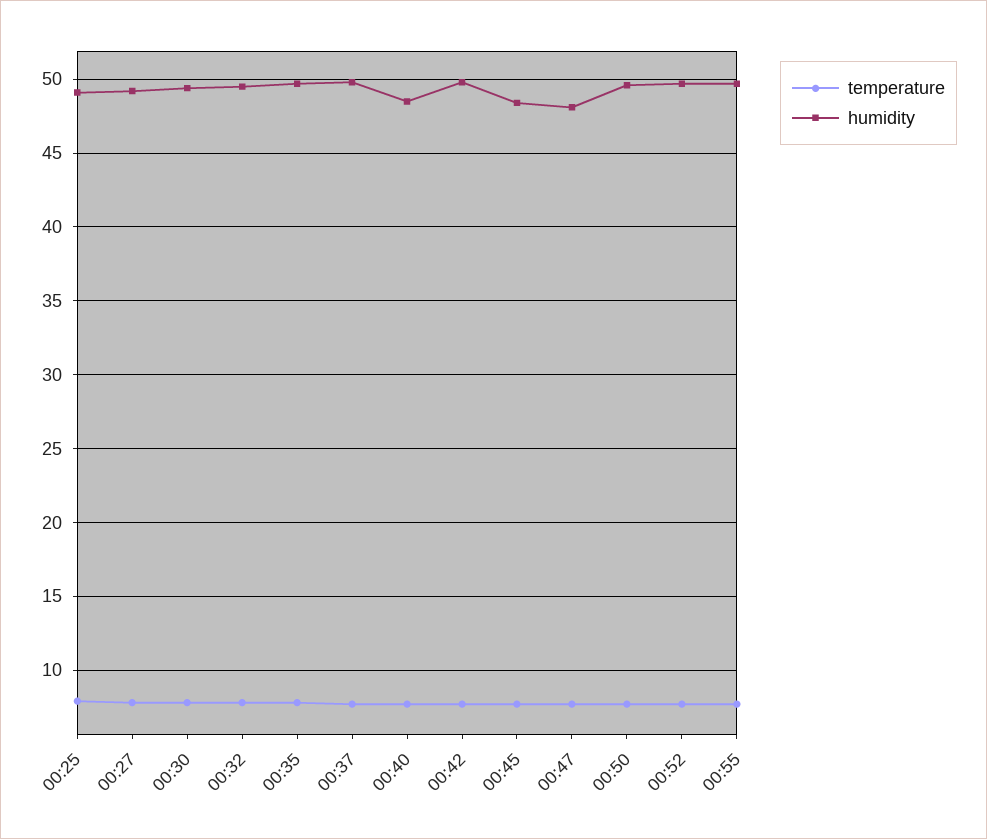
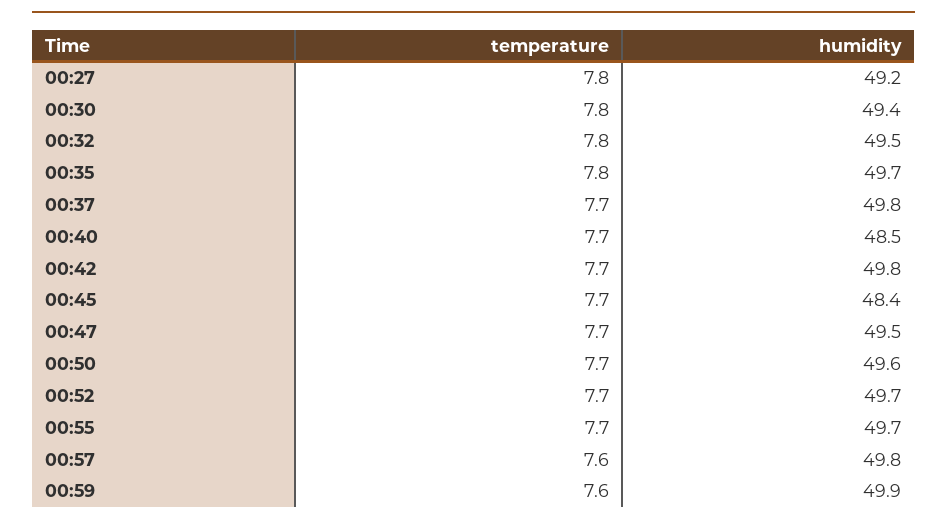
temperature, 00:25: 8 -> none
humidity, 00:25: 49 -> none
humidity, 00:47: 48 -> 49.5
temperature, 00:57: none -> 7.6
humidity, 00:57: none -> 49.8
temperature, 00:59: none -> 7.6
humidity, 00:59: none -> 49.9

